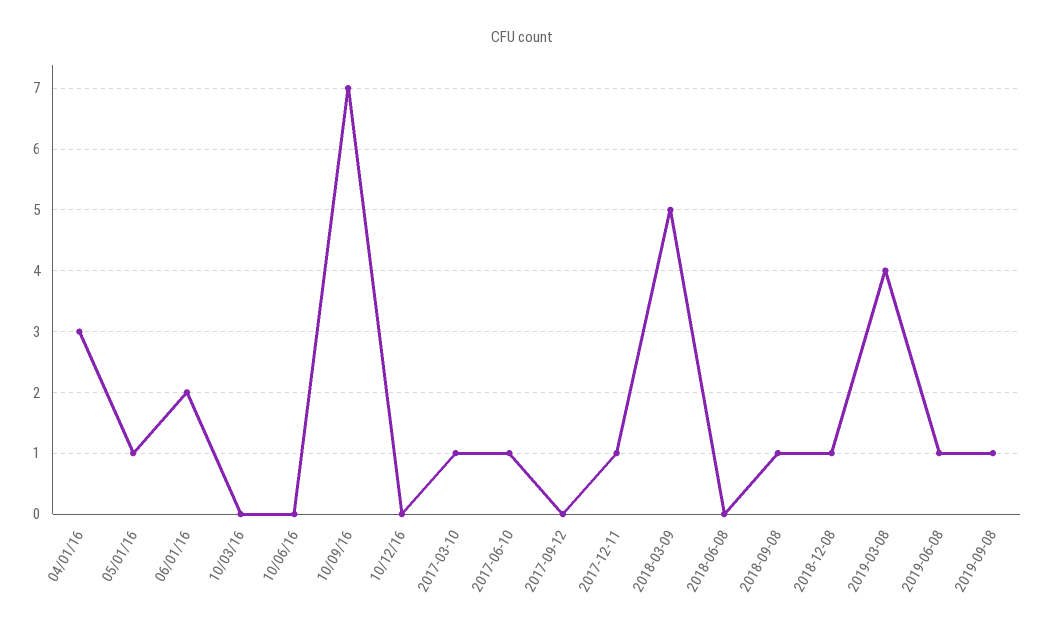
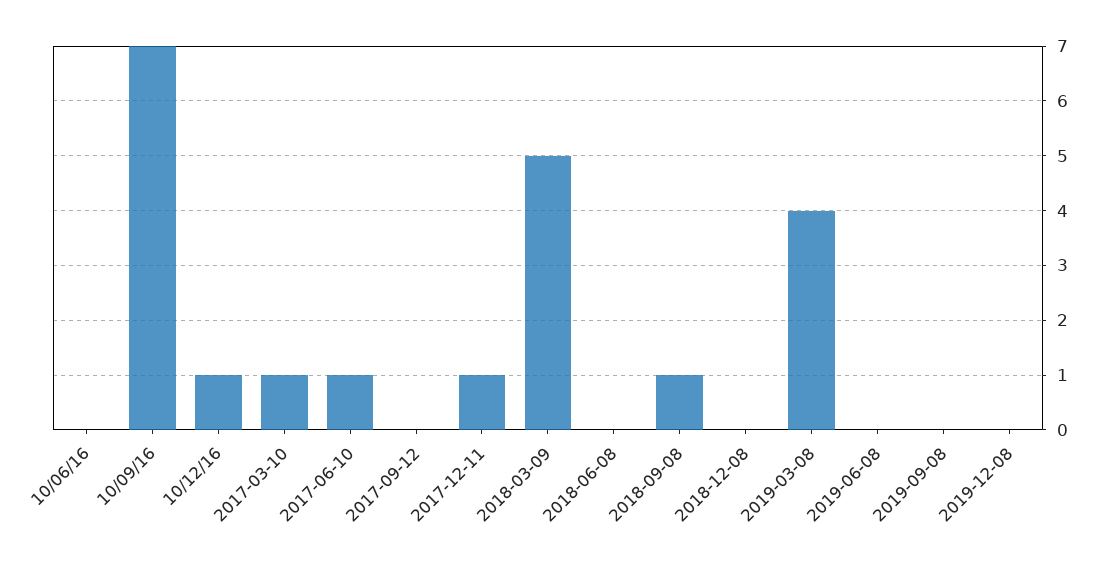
04/01/16: 3 -> none
05/01/16: 1 -> none
06/01/16: 2 -> none
10/03/16: 0 -> none
10/12/16: 0 -> 1
2018-12-08: 1 -> 0
2019-06-08: 1 -> 0
2019-09-08: 1 -> 0
2019-12-08: none -> 0

